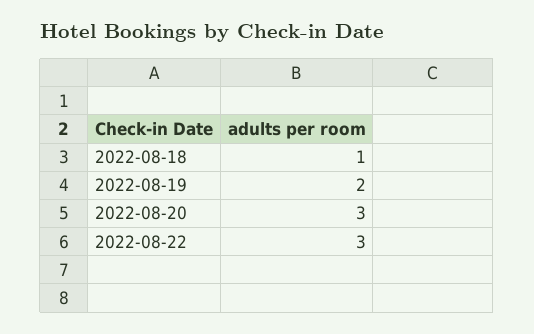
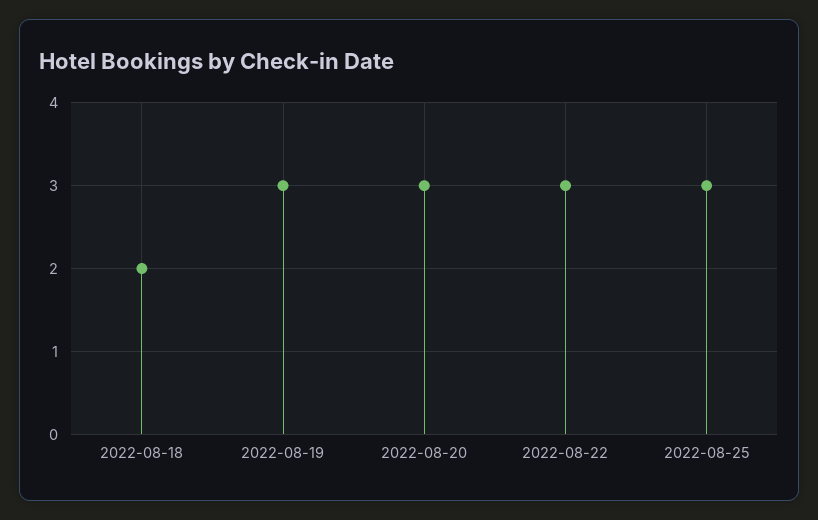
2022-08-18: 1 -> 2
2022-08-19: 2 -> 3
2022-08-25: none -> 3

